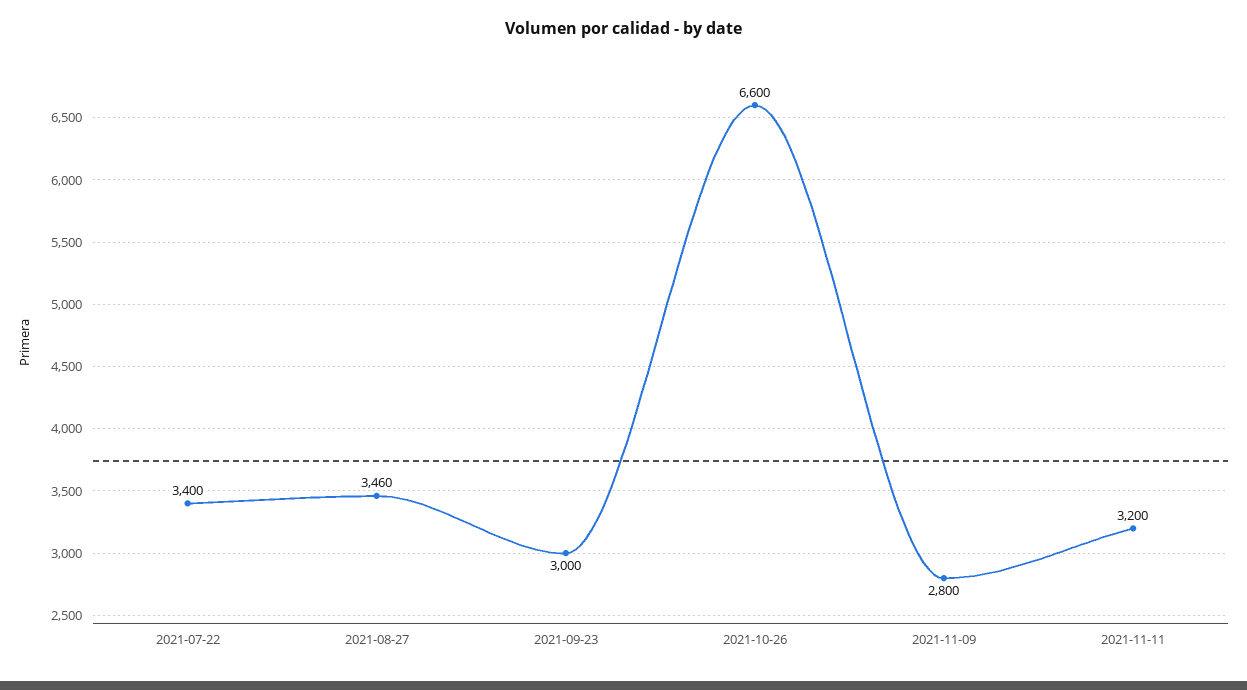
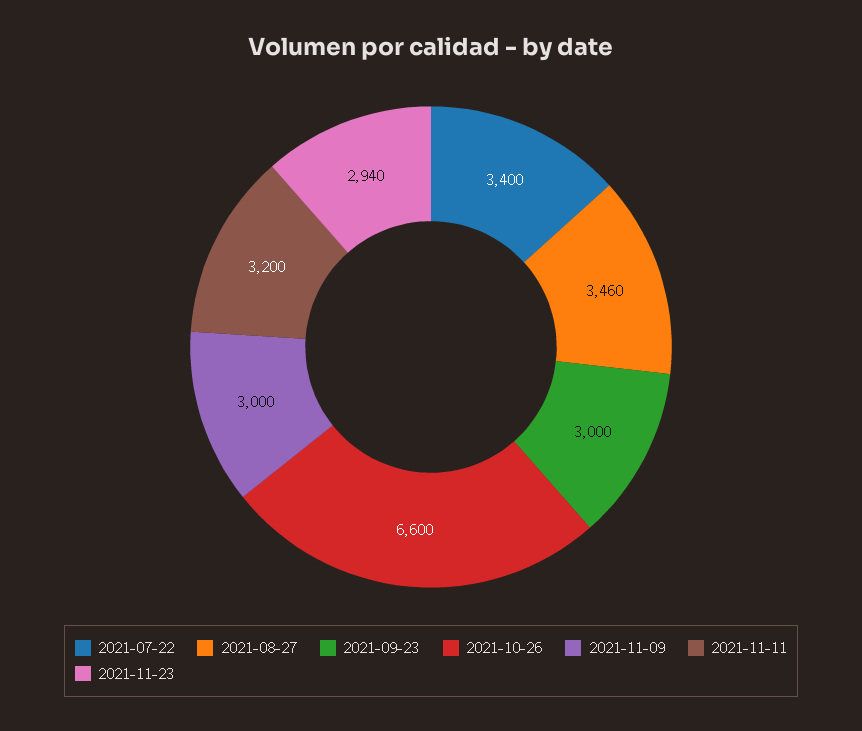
2021-11-09: 2800 -> 3000
2021-11-23: none -> 2940

